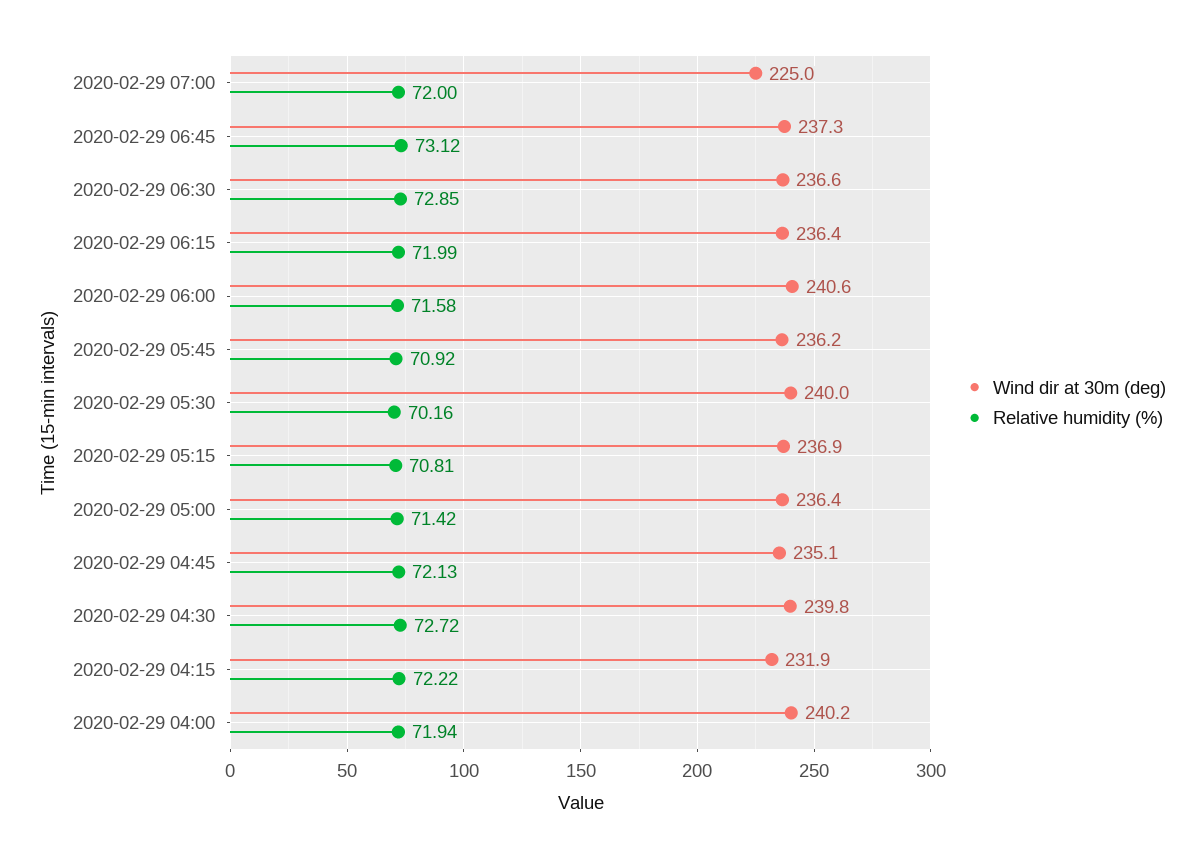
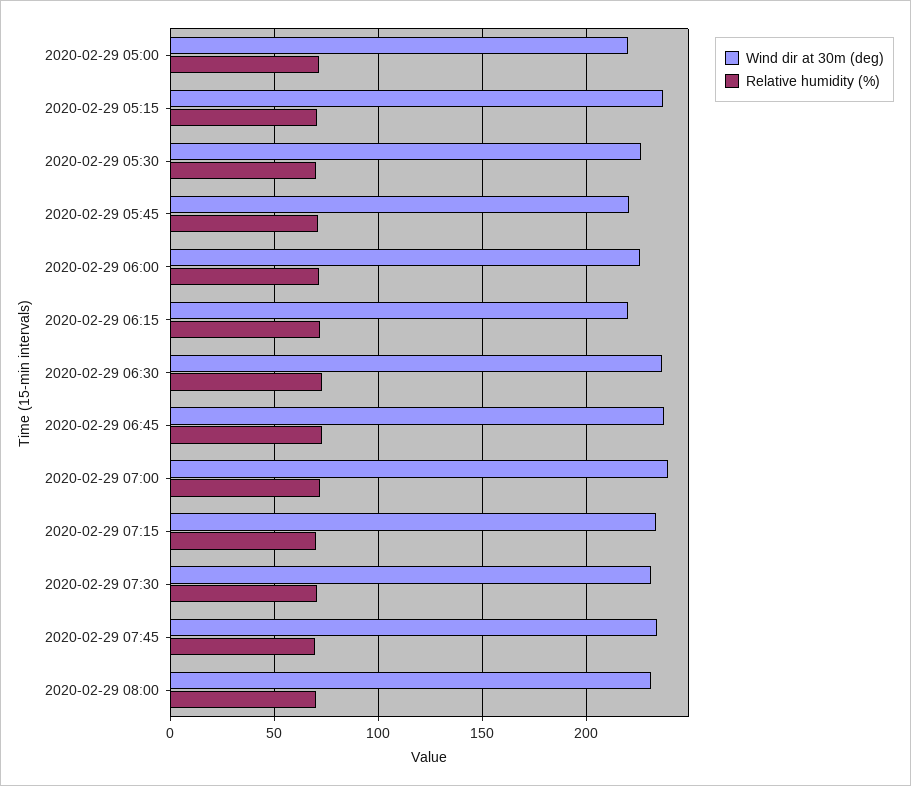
Wind dir at 30m (deg), 2020-02-29 07:00: 225 -> 240
Wind dir at 30m (deg), 2020-02-29 06:15: 236.4 -> 220
Wind dir at 30m (deg), 2020-02-29 06:00: 240.6 -> 225
Wind dir at 30m (deg), 2020-02-29 05:45: 236.2 -> 220
Wind dir at 30m (deg), 2020-02-29 05:30: 240 -> 225
Wind dir at 30m (deg), 2020-02-29 05:00: 236.4 -> 220
Wind dir at 30m (deg), 2020-02-29 04:45: 235.1 -> none
Relative humidity (%), 2020-02-29 04:45: 72.13 -> none
Wind dir at 30m (deg), 2020-02-29 04:30: 239.8 -> none
Relative humidity (%), 2020-02-29 04:30: 72.72 -> none
Wind dir at 30m (deg), 2020-02-29 04:15: 231.9 -> none
Relative humidity (%), 2020-02-29 04:15: 72.22 -> none
Wind dir at 30m (deg), 2020-02-29 04:00: 240.2 -> none
Relative humidity (%), 2020-02-29 04:00: 71.94 -> none
Wind dir at 30m (deg), 2020-02-29 07:15: none -> 235
Relative humidity (%), 2020-02-29 07:15: none -> 70
Wind dir at 30m (deg), 2020-02-29 07:30: none -> 230
Relative humidity (%), 2020-02-29 07:30: none -> 70
Wind dir at 30m (deg), 2020-02-29 07:45: none -> 235
Relative humidity (%), 2020-02-29 07:45: none -> 70
Wind dir at 30m (deg), 2020-02-29 08:00: none -> 230
Relative humidity (%), 2020-02-29 08:00: none -> 70

